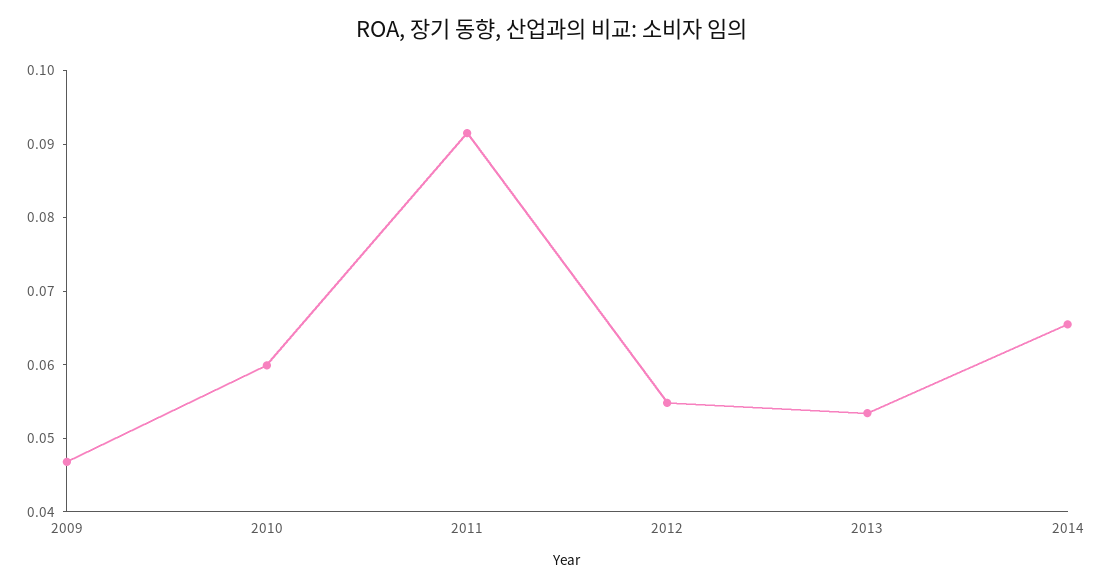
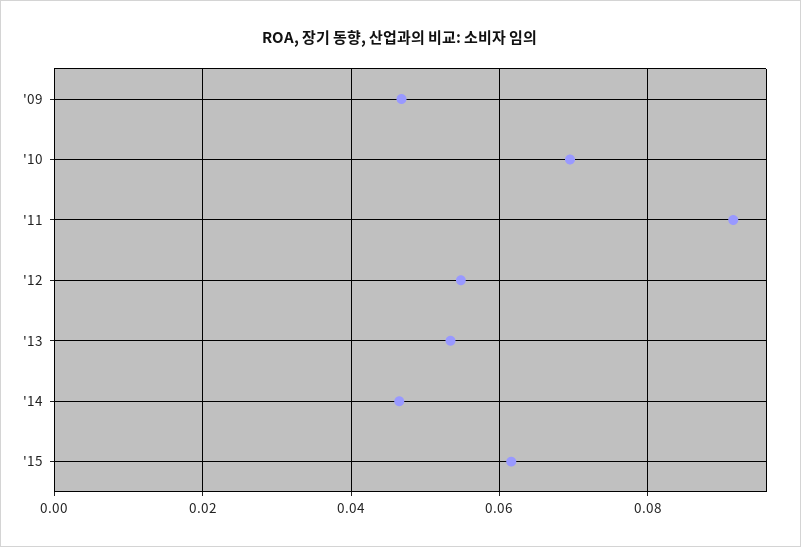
2010: 0.06 -> 0.07
2014: 0.066 -> 0.046
'15: none -> 0.062

